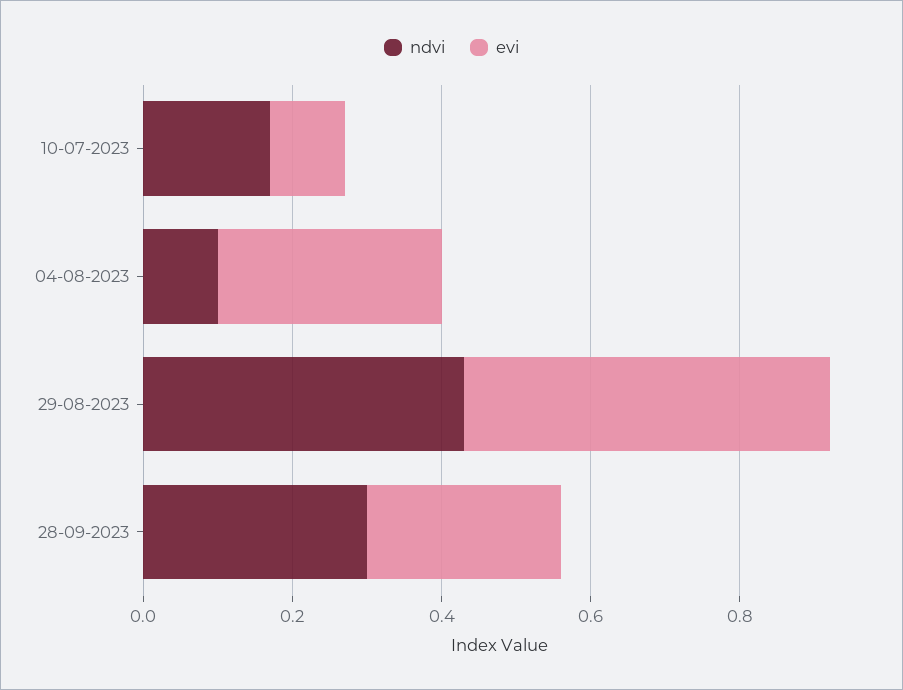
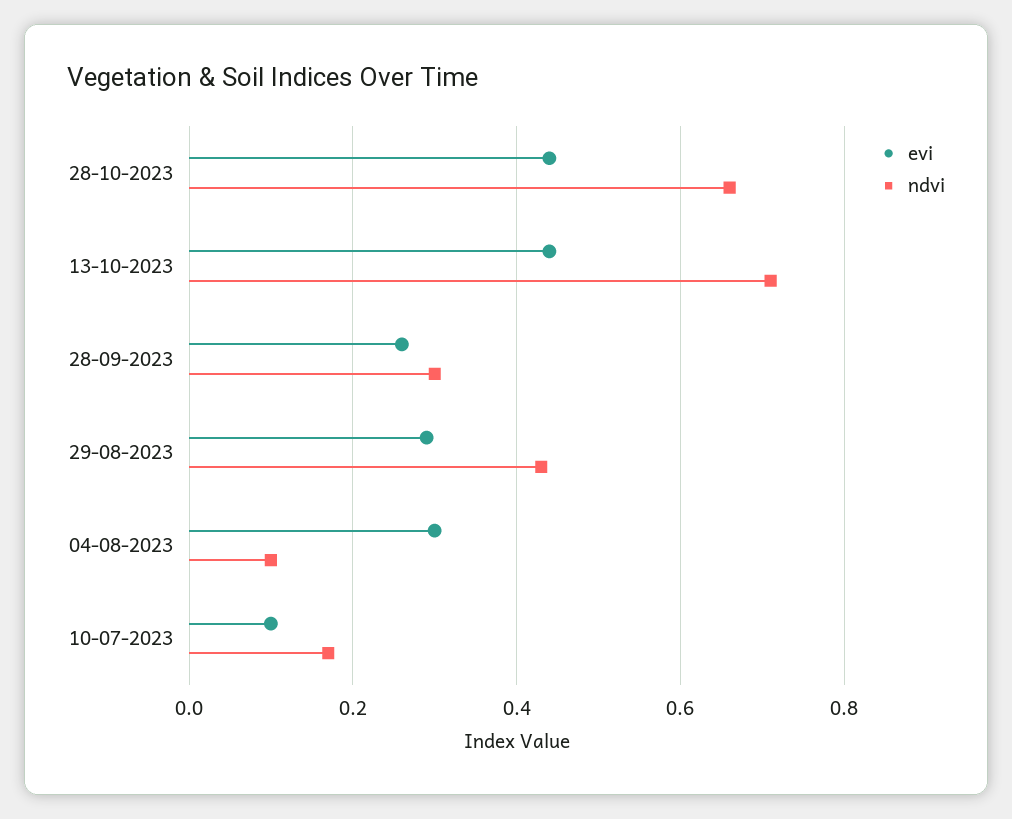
evi, 29-08-2023: 0.5 -> 0.3
evi, 28-10-2023: none -> 0.45
ndvi, 28-10-2023: none -> 0.65
evi, 13-10-2023: none -> 0.45
ndvi, 13-10-2023: none -> 0.7

